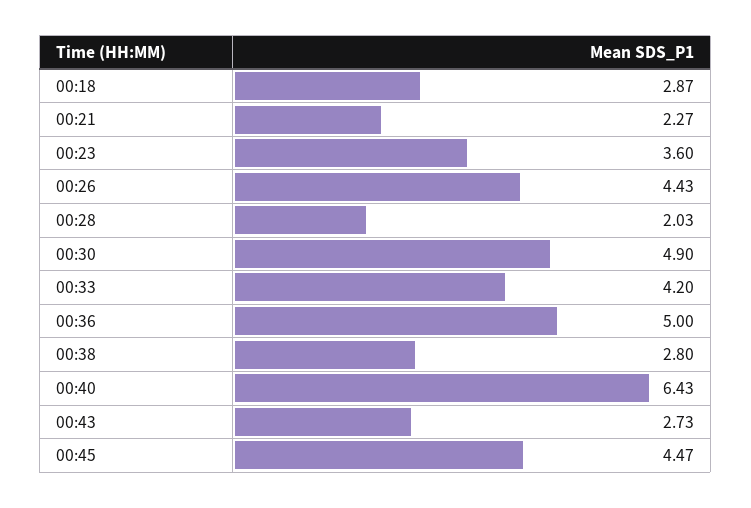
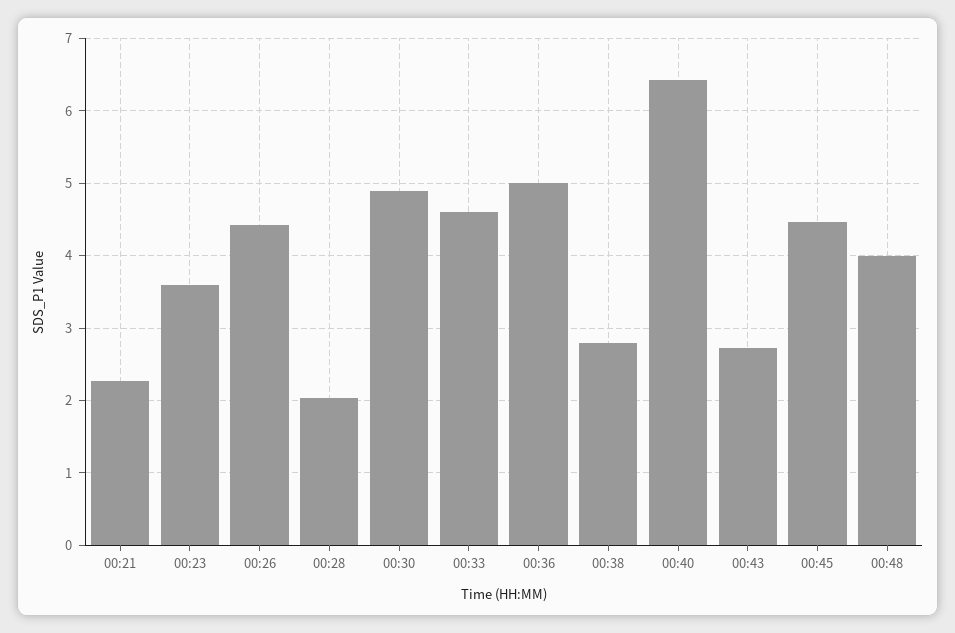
00:18: 2.87 -> none
00:33: 4.2 -> 4.6
00:48: none -> 4

